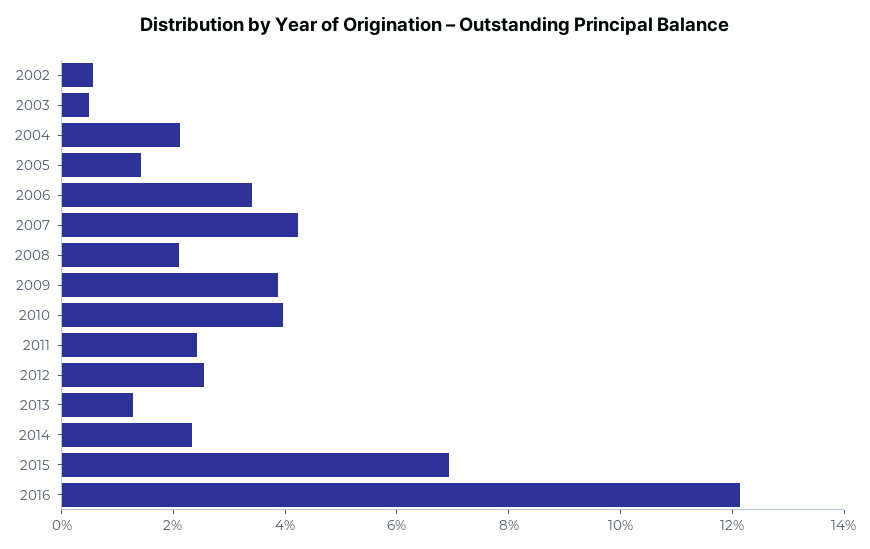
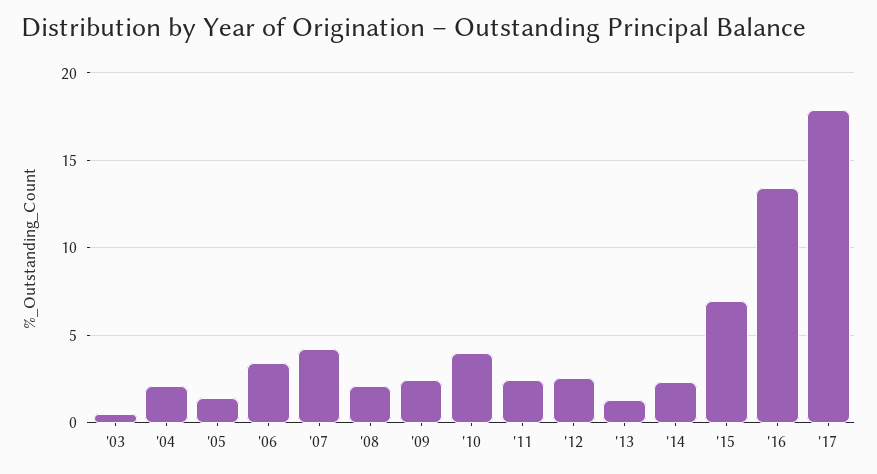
2002: 0.5 -> none
2009: 4 -> 2.5
2016: 12 -> 13.5
'17: none -> 18

